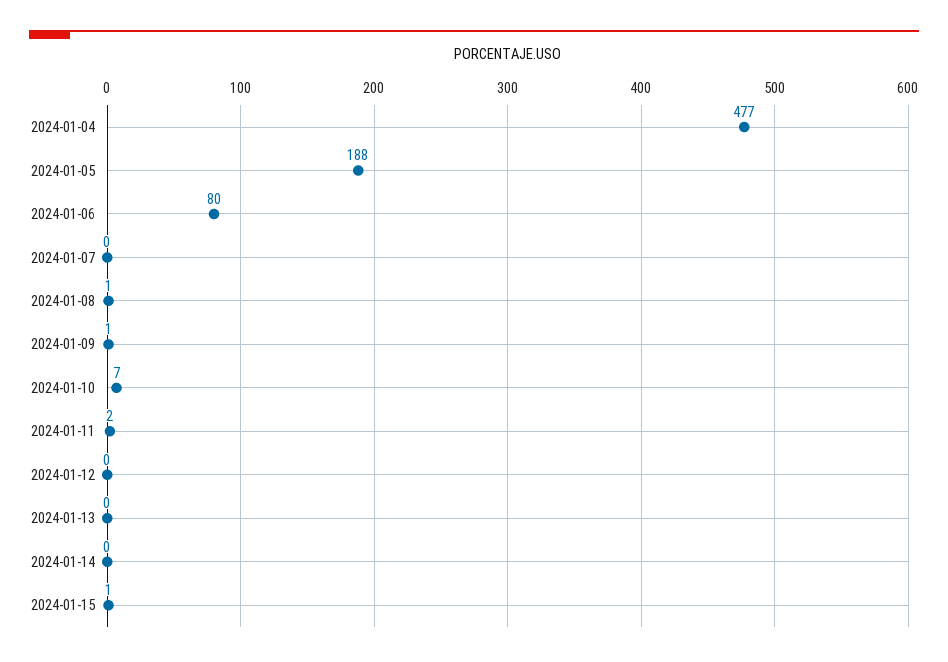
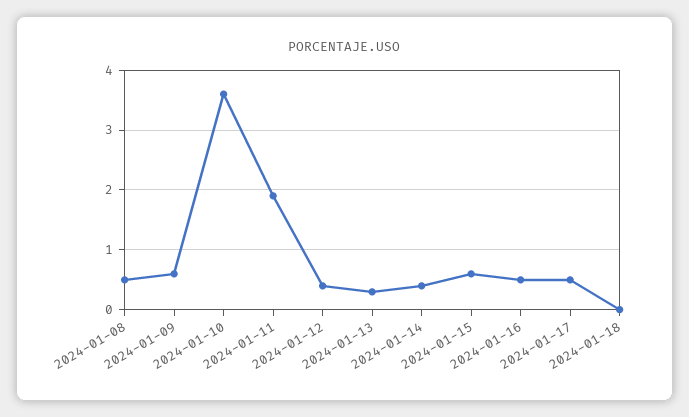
2024-01-04: 477 -> none
2024-01-05: 188 -> none
2024-01-06: 80 -> none
2024-01-07: 0 -> none
2024-01-10: 7 -> 3.5
2024-01-16: none -> 0.5
2024-01-17: none -> 0.5
2024-01-18: none -> 0

